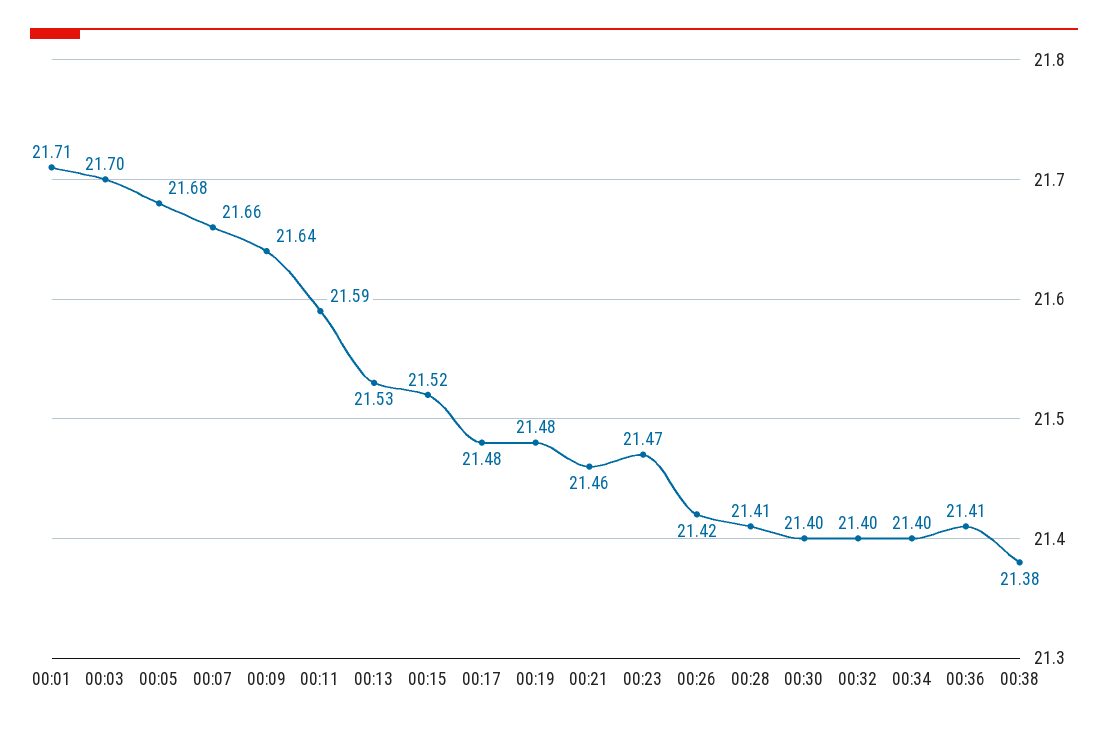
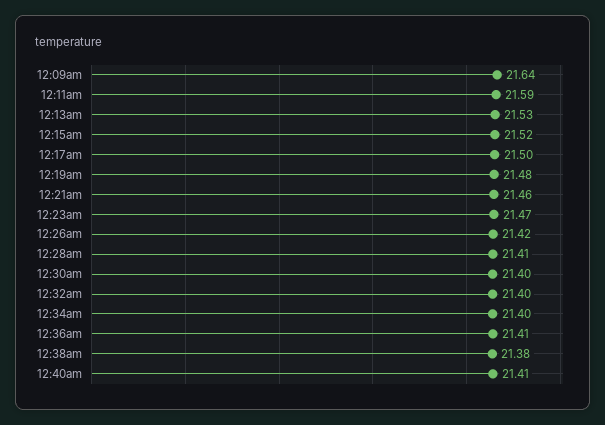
00:01: 21.71 -> none
00:03: 21.7 -> none
00:05: 21.68 -> none
00:07: 21.66 -> none
00:17: 21.48 -> 21.5
12:40am: none -> 21.41

